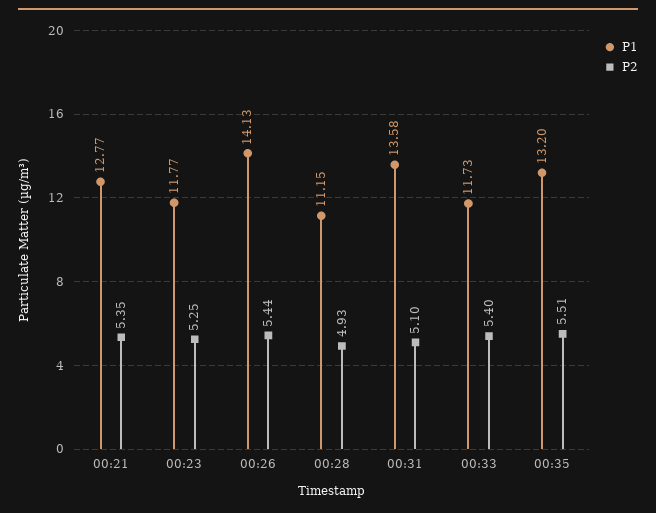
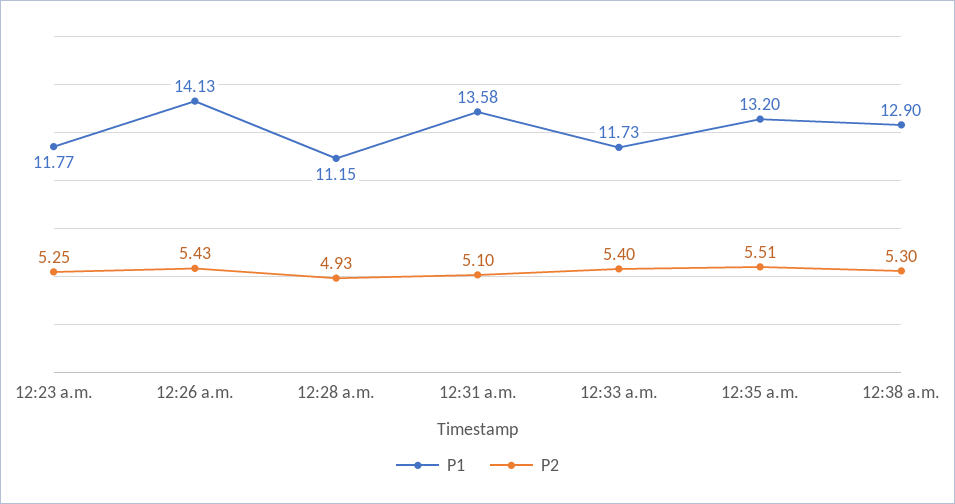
P1, 00:21: 12.77 -> none
P2, 00:21: 5.35 -> none
P2, 00:26: 5.44 -> 5.43
P1, 12:38 a.m.: none -> 12.9
P2, 12:38 a.m.: none -> 5.3

